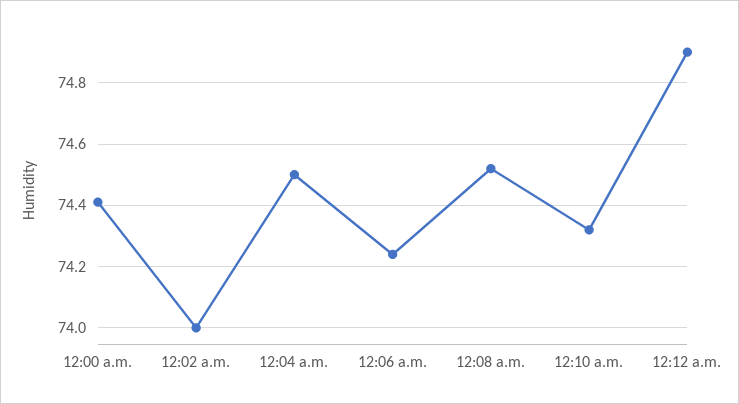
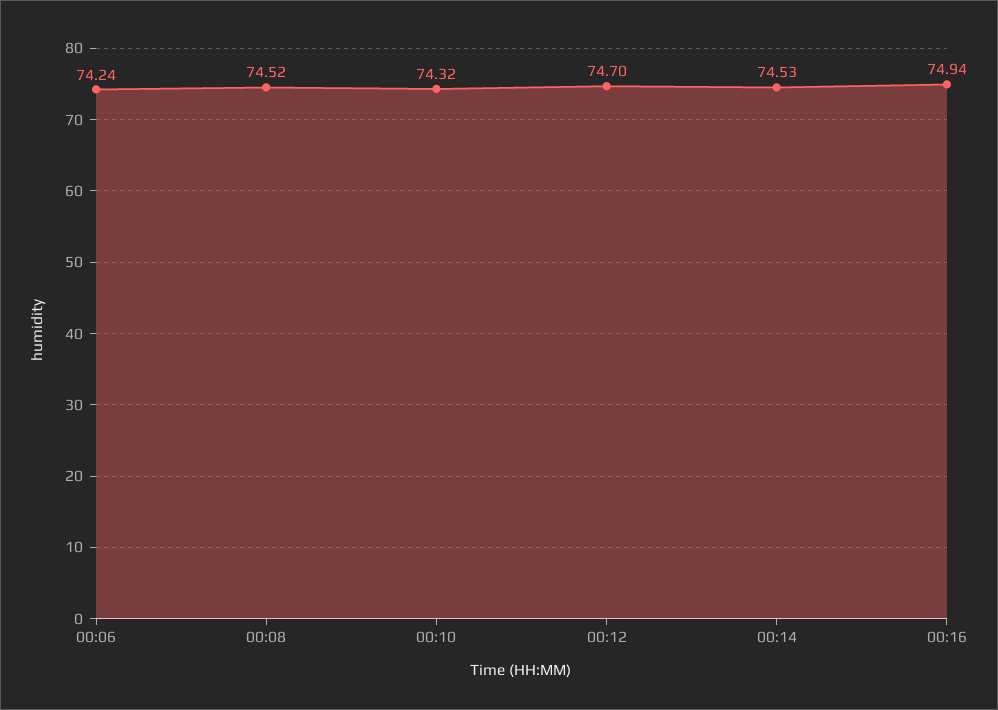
12:00 a.m.: 74.4 -> none
12:02 a.m.: 74 -> none
12:04 a.m.: 74.5 -> none
12:12 a.m.: 74.9 -> 74.7
00:14: none -> 74.53
00:16: none -> 74.94

